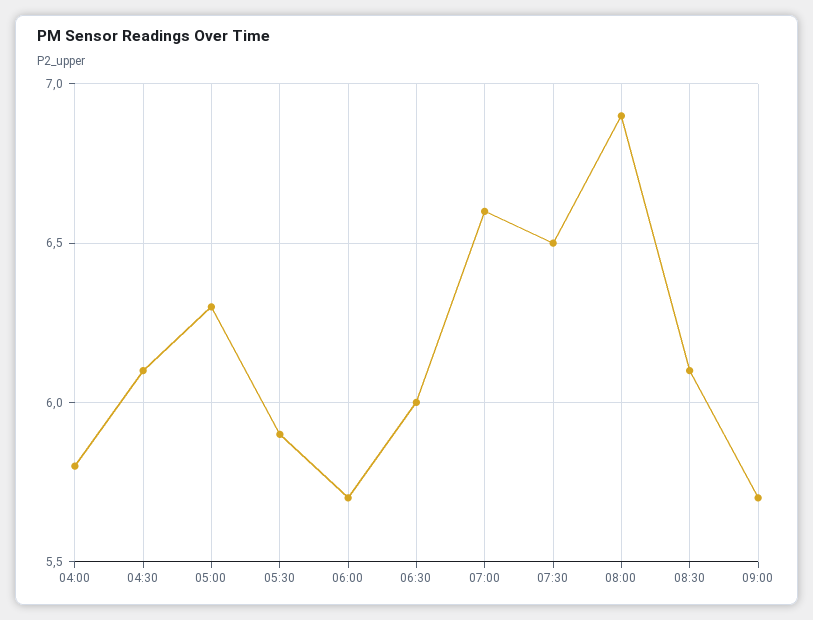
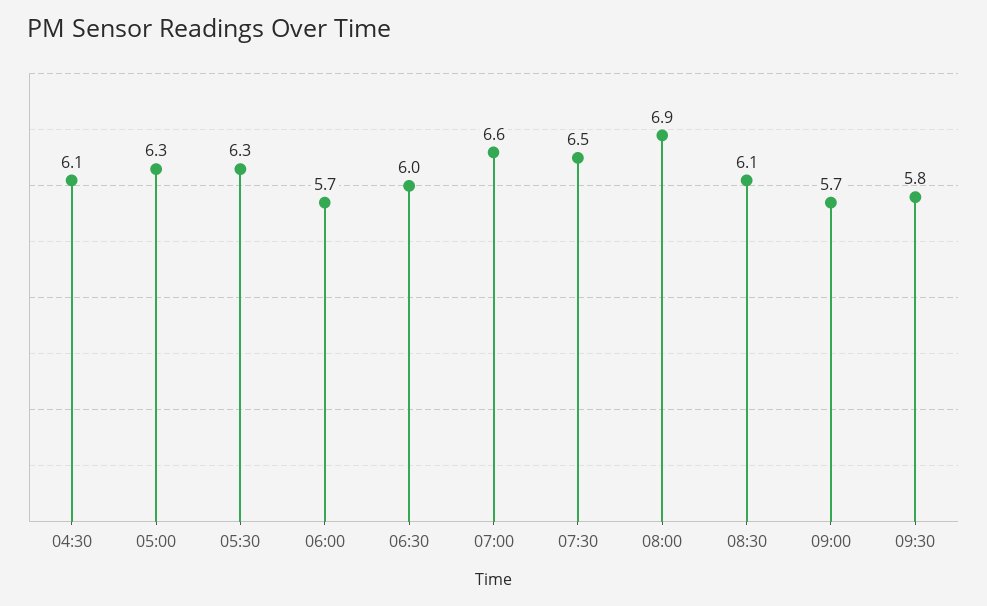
04:00: 5.8 -> none
05:30: 5.9 -> 6.3
09:30: none -> 5.8

